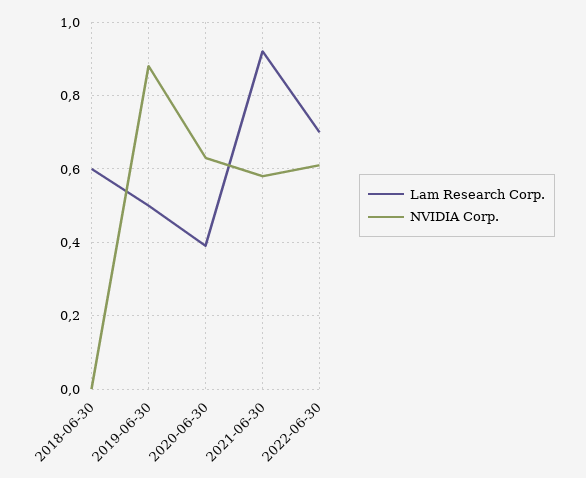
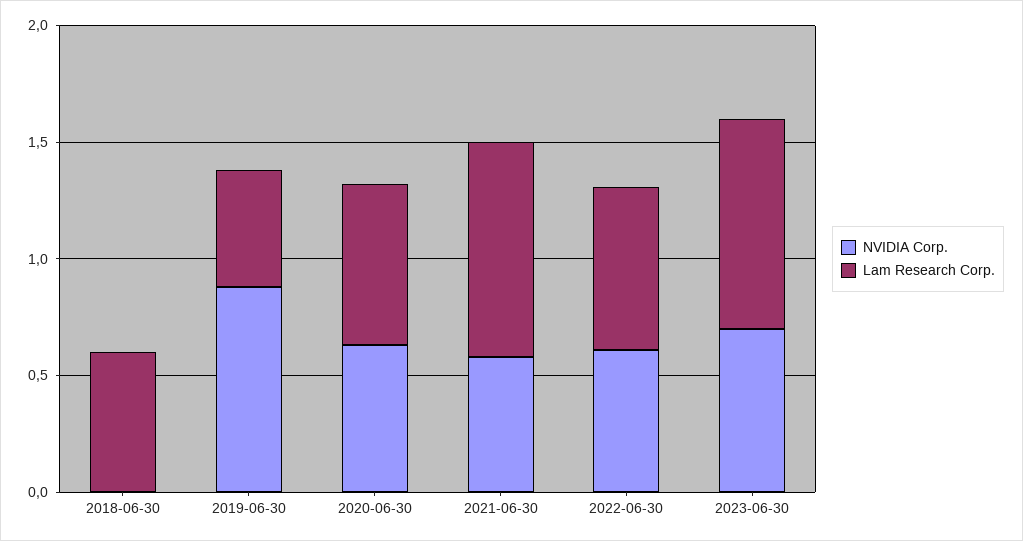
Lam Research Corp., 2020-06-30: 0.4 -> 0.7
NVIDIA Corp., 2023-06-30: none -> 0.7
Lam Research Corp., 2023-06-30: none -> 0.9

